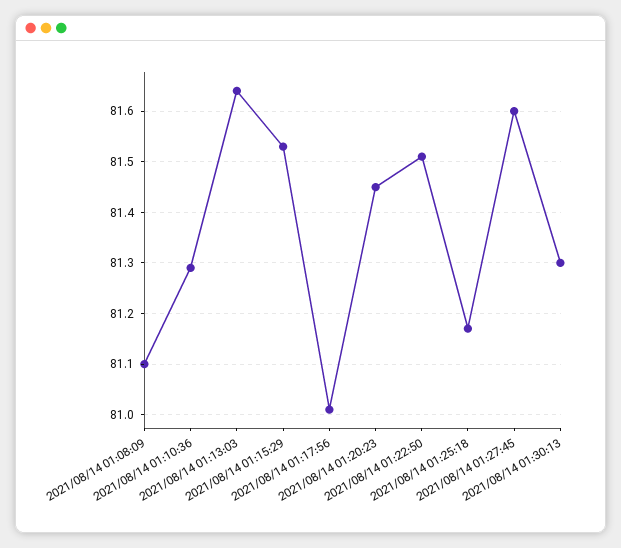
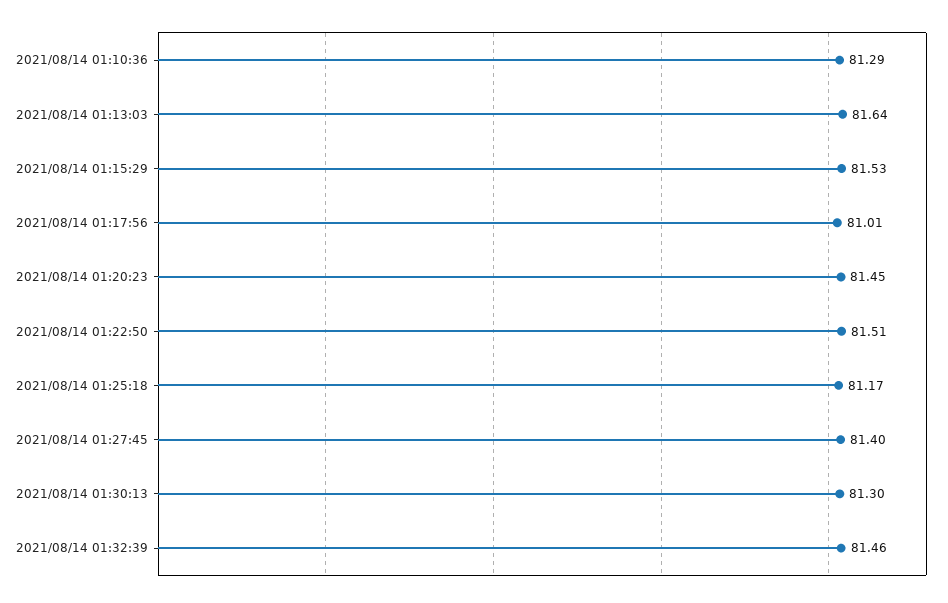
2021/08/14 01:08:09: 81.1 -> none
2021/08/14 01:27:45: 81.6 -> 81.4
2021/08/14 01:32:39: none -> 81.46

